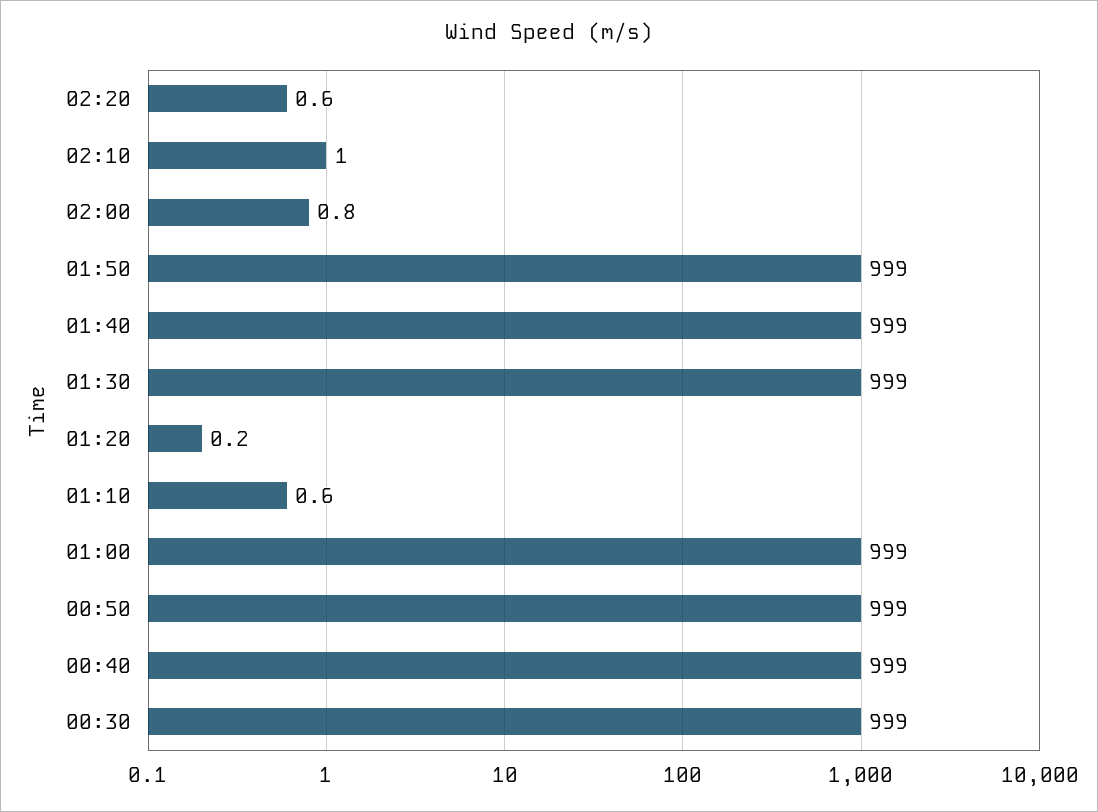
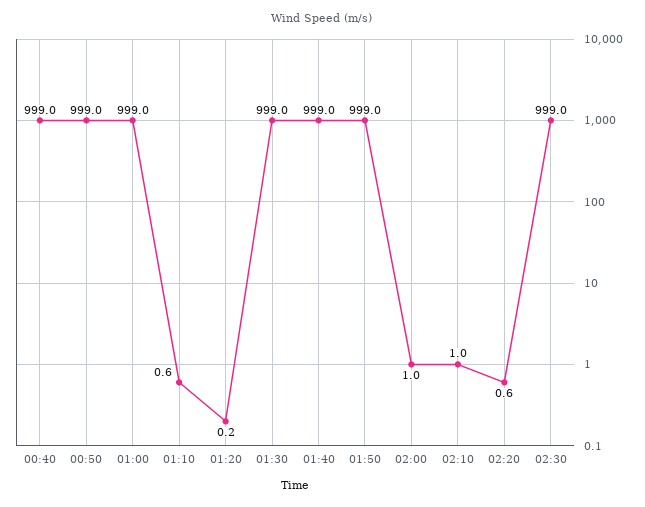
02:00: 0.8 -> 1
00:30: 999 -> none
02:30: none -> 999

